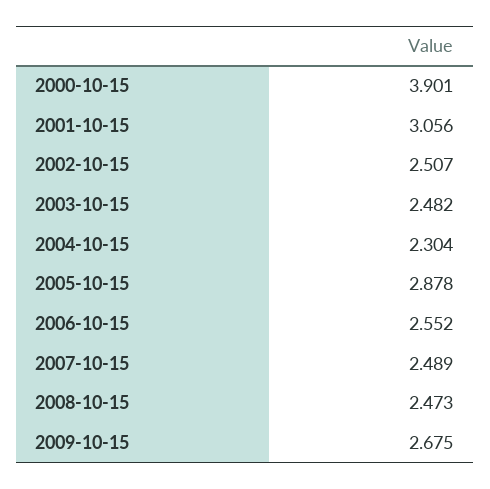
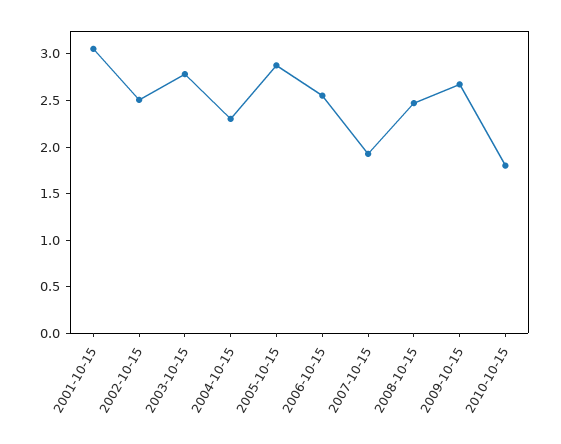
2000-10-15: 3.901 -> none
2003-10-15: 2.482 -> 2.8
2007-10-15: 2.489 -> 1.9
2010-10-15: none -> 1.8

